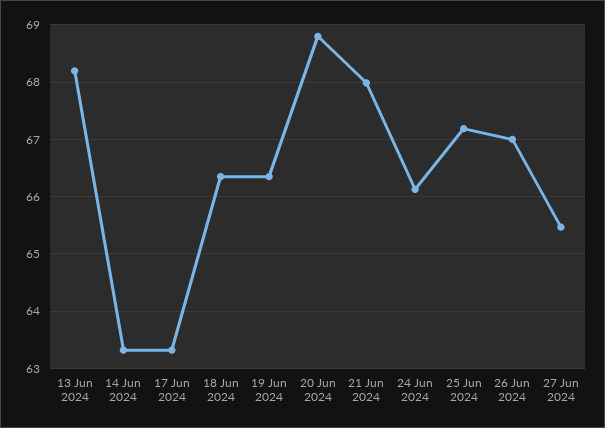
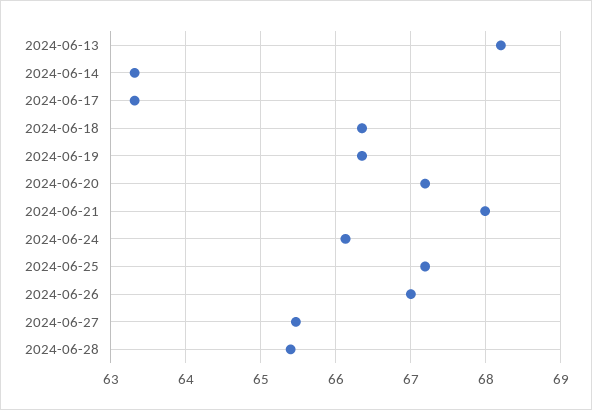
20 Jun 2024: 68.8 -> 67.2
2024-06-28: none -> 65.4

